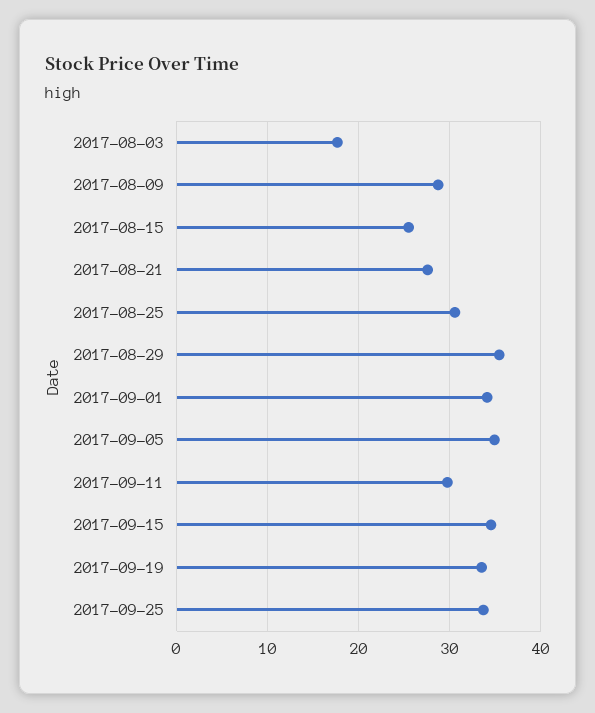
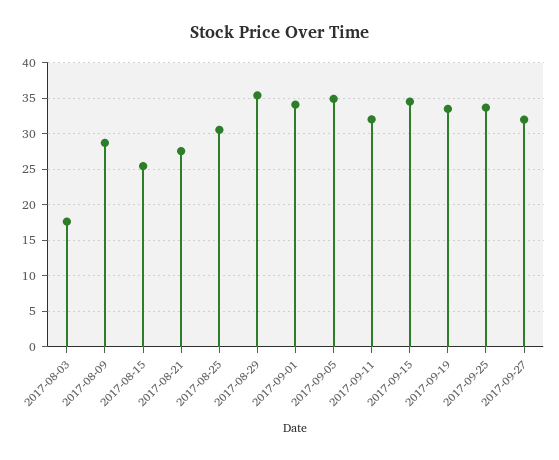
2017-09-11: 30 -> 32
2017-09-27: none -> 32

